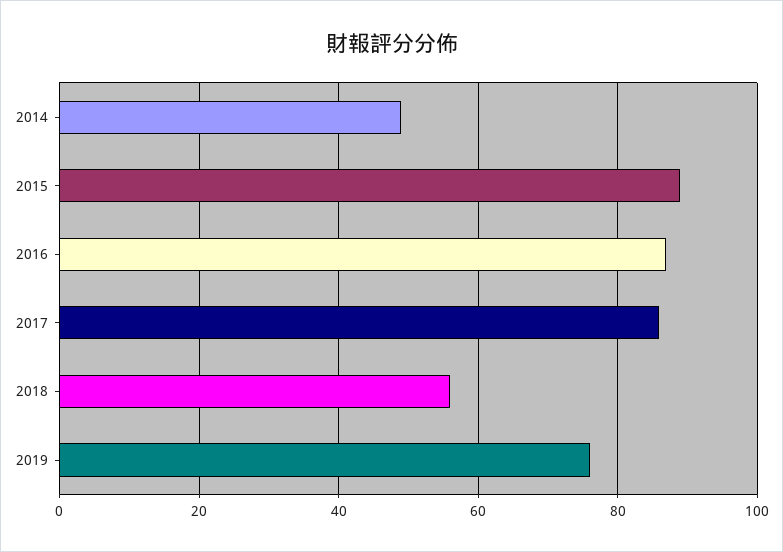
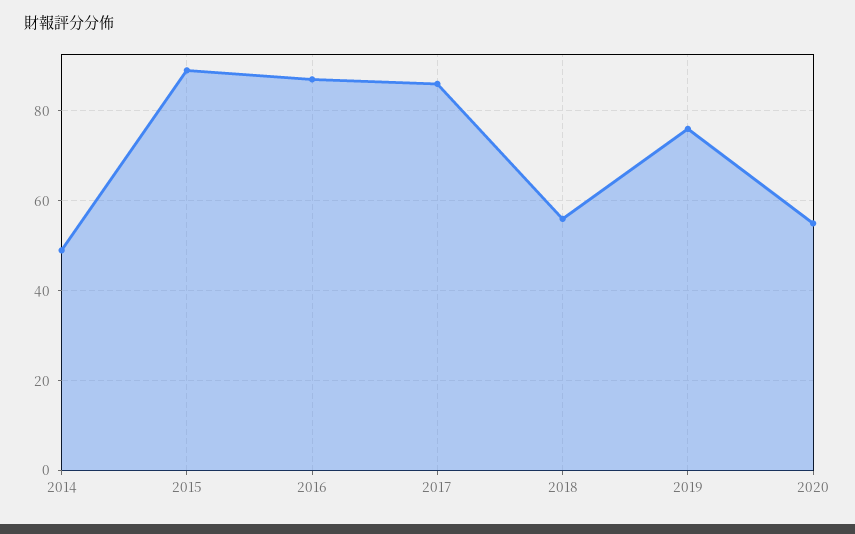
2020: none -> 55

